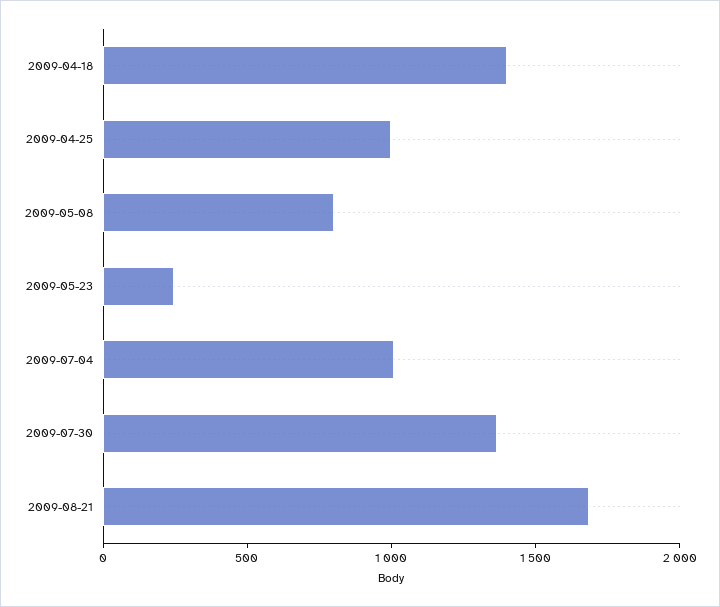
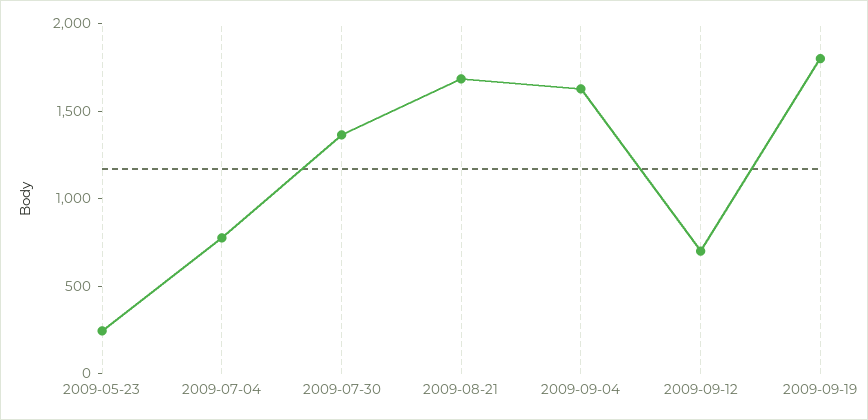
2009-04-18: 1400 -> none
2009-04-25: 1000 -> none
2009-05-08: 800 -> none
2009-07-04: 1000 -> 800
2009-09-04: none -> 1600
2009-09-12: none -> 700
2009-09-19: none -> 1800

